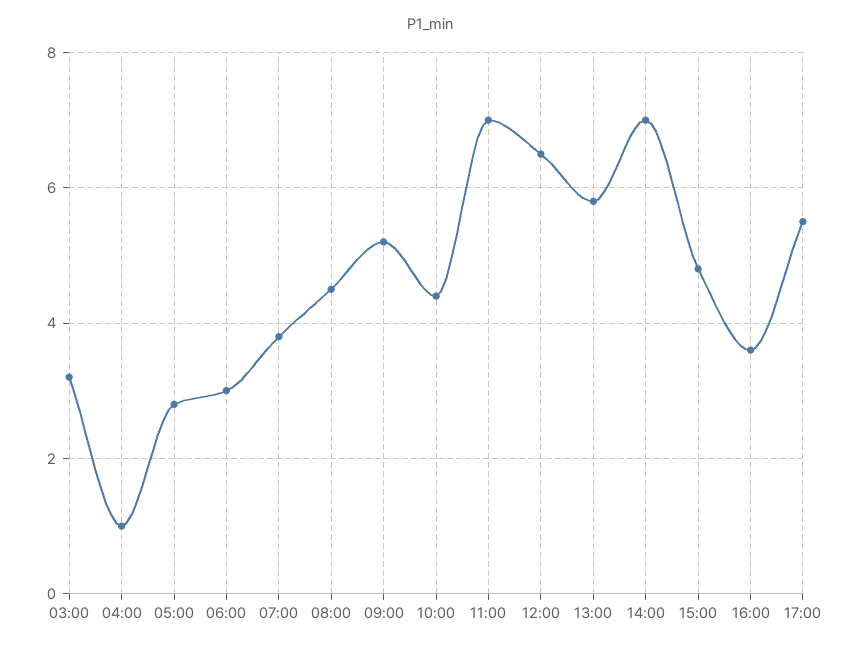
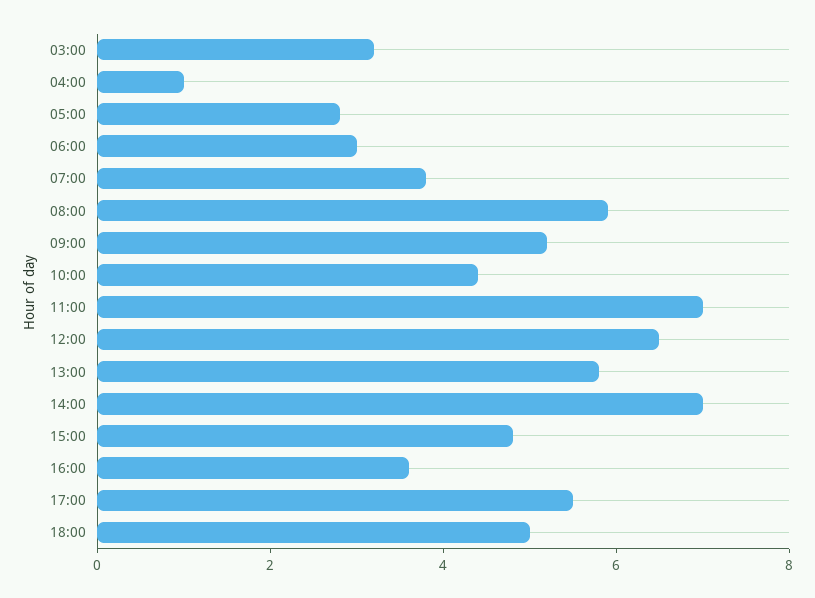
08:00: 4.5 -> 6
18:00: none -> 5

